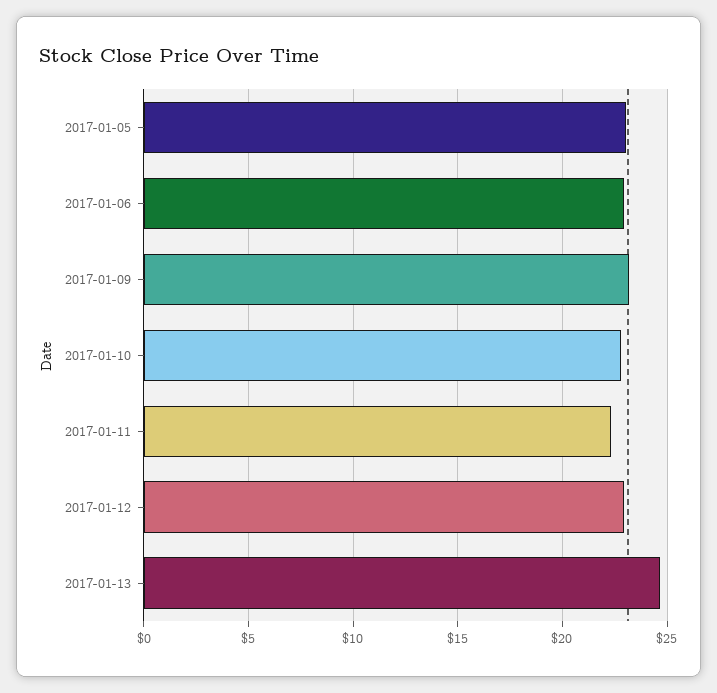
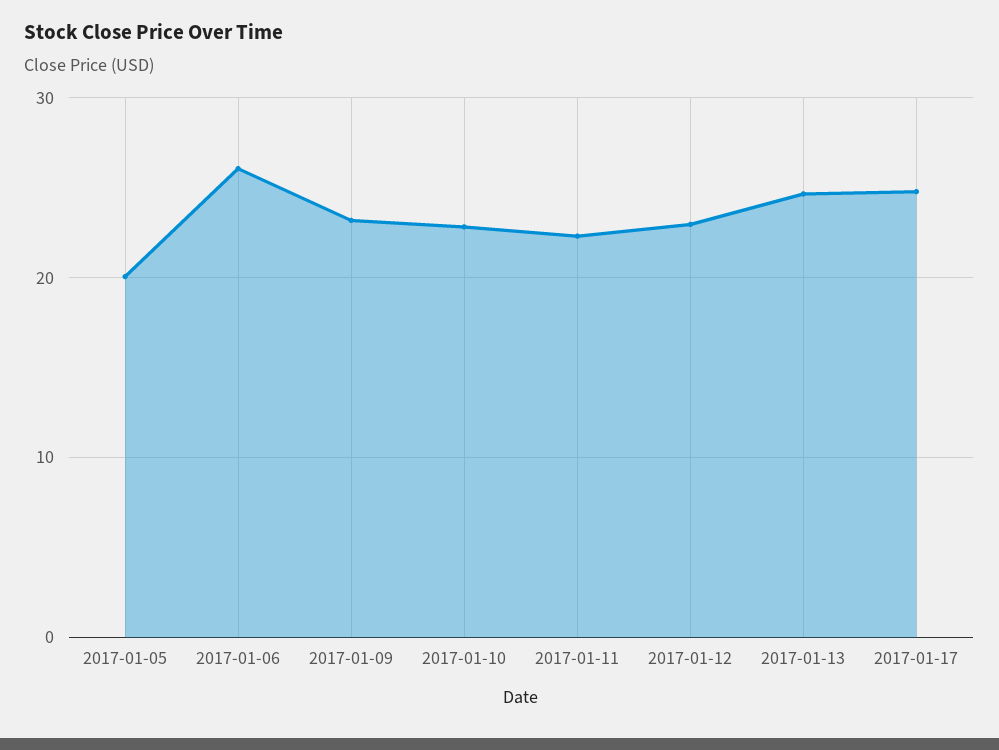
2017-01-05: 23 -> 20
2017-01-06: 23 -> 26
2017-01-17: none -> 25

